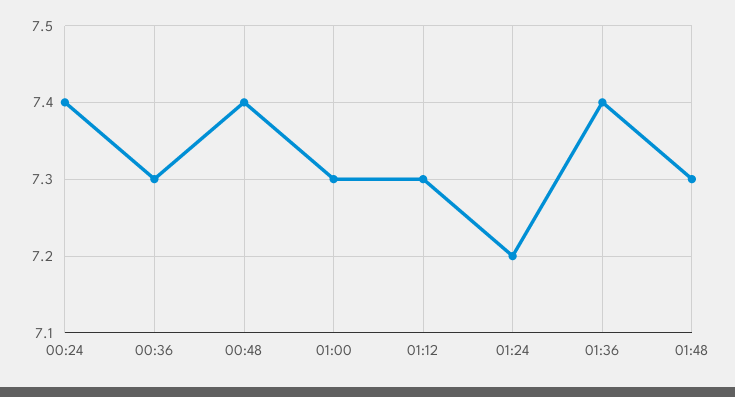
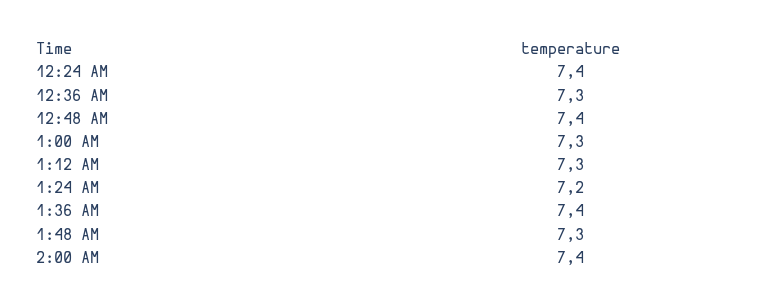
2:00 AM: none -> 7.4

